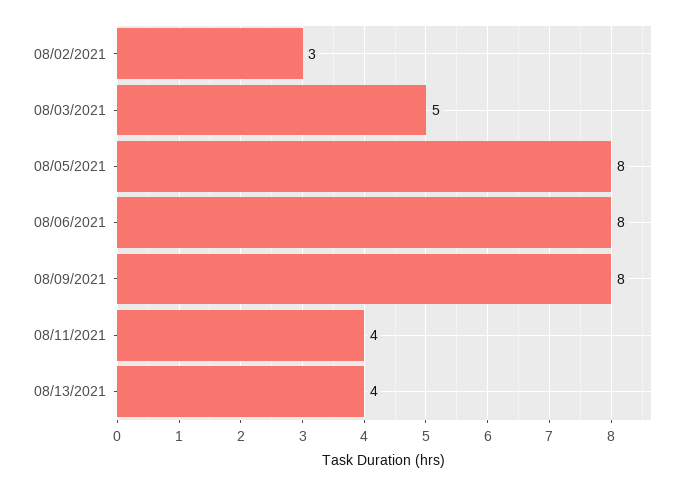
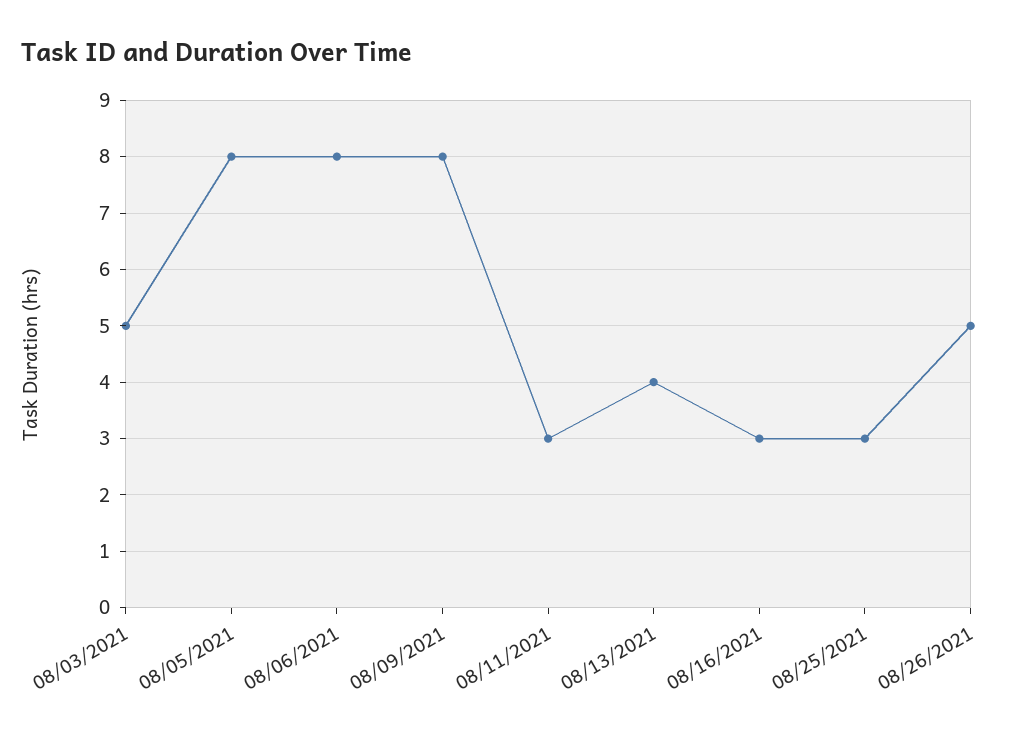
08/02/2021: 3 -> none
08/11/2021: 4 -> 3
08/16/2021: none -> 3
08/25/2021: none -> 3
08/26/2021: none -> 5

